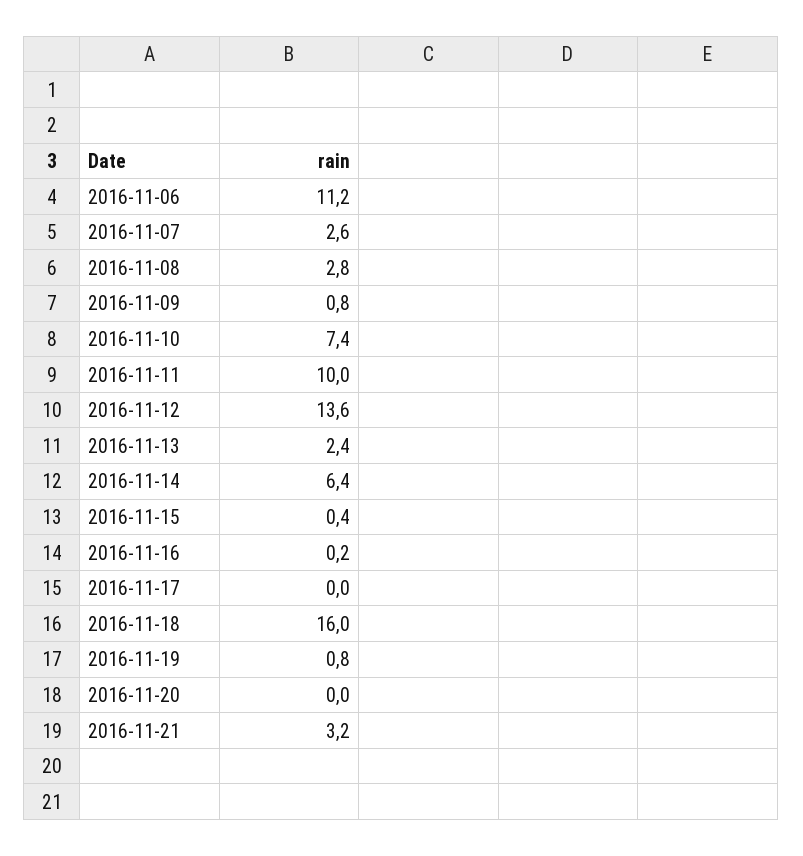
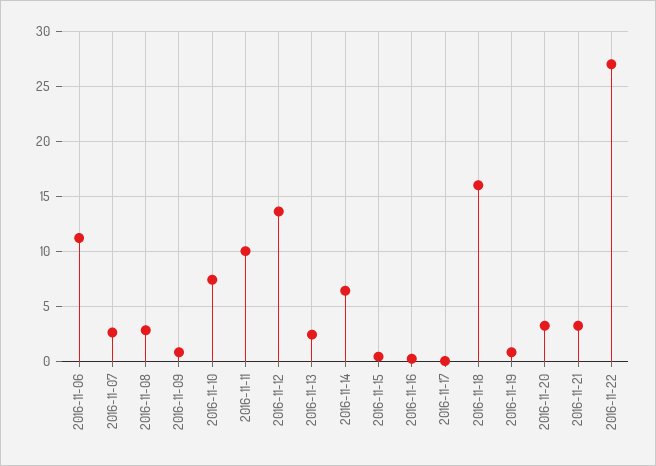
2016-11-20: 0 -> 3
2016-11-22: none -> 27

